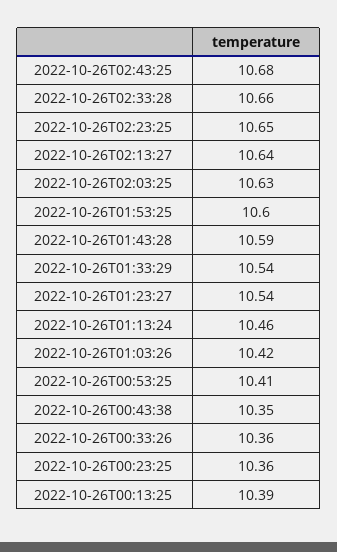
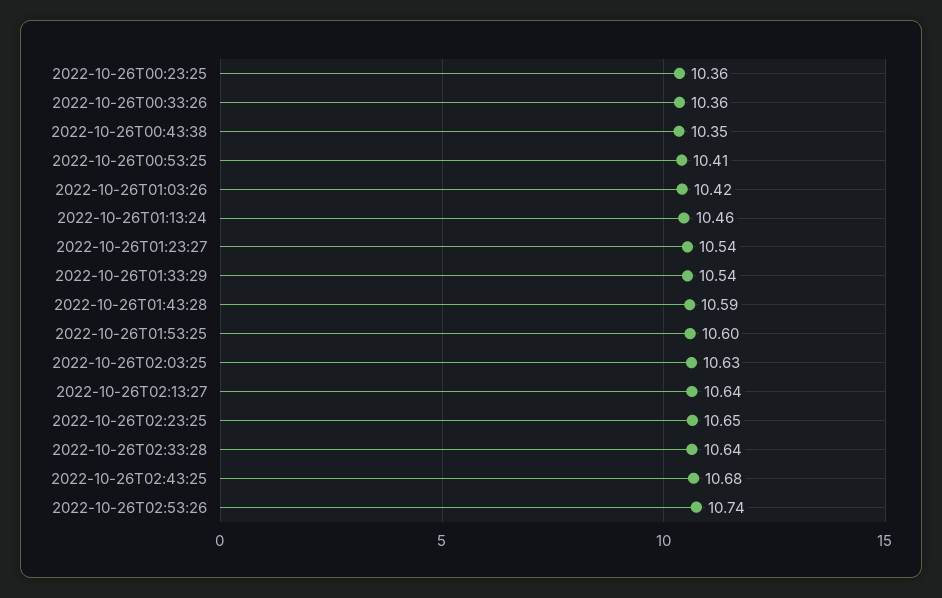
2022-10-26T02:33:28: 10.66 -> 10.64
2022-10-26T00:13:25: 10.39 -> none
2022-10-26T02:53:26: none -> 10.74

